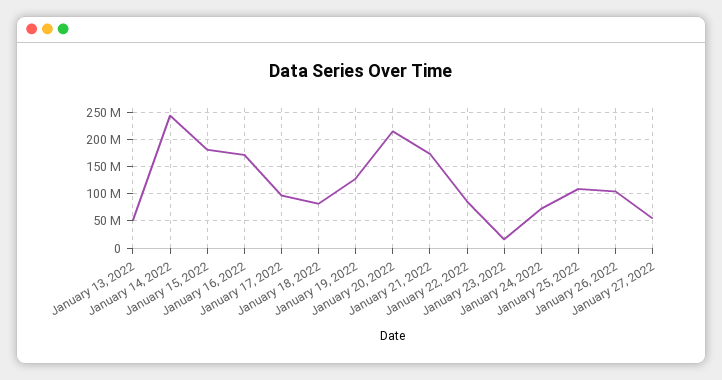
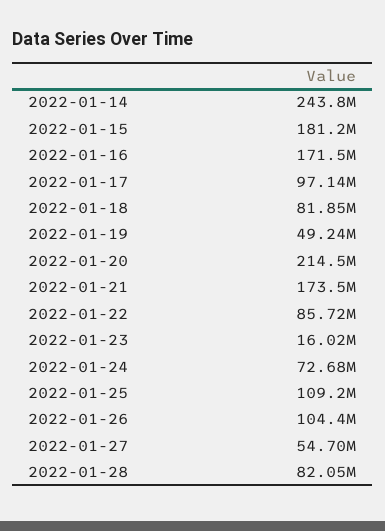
January 13, 2022: 50000000 -> none
January 19, 2022: 125000000 -> 49240000
2022-01-28: none -> 82050000

